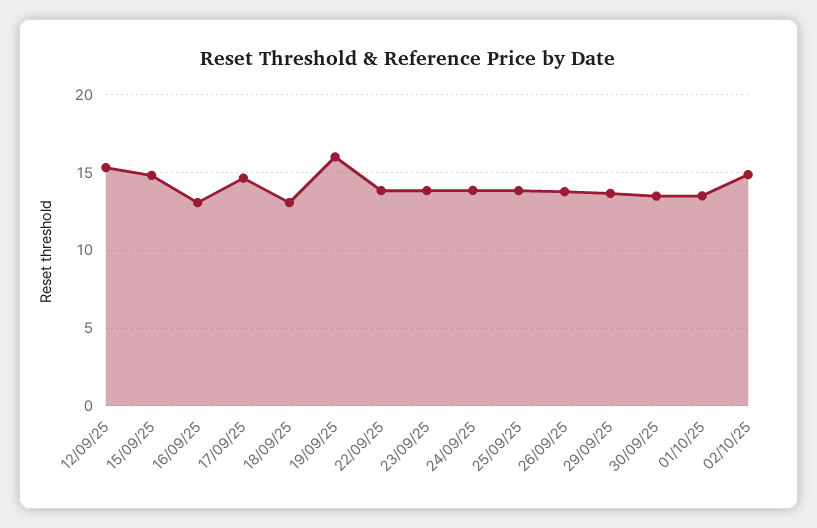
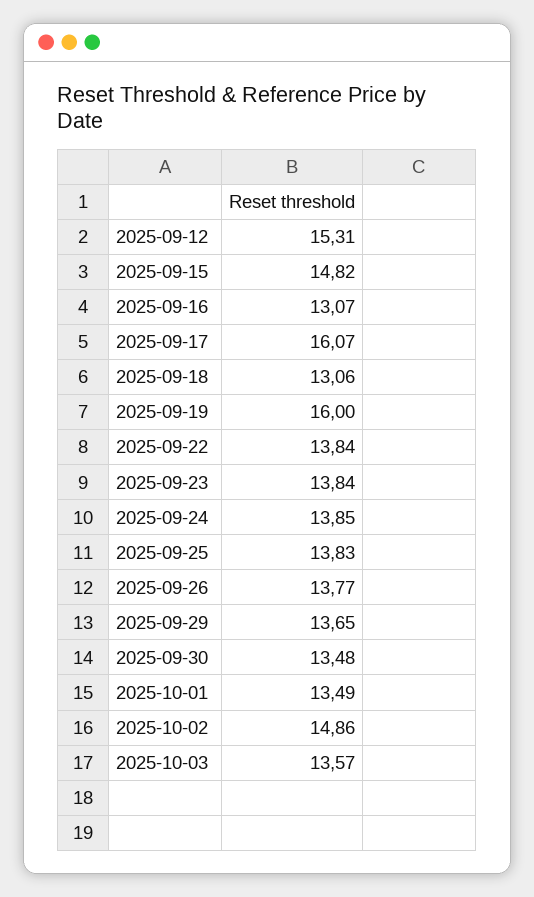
17/09/25: 14.5 -> 16.07
2025-10-03: none -> 13.57

